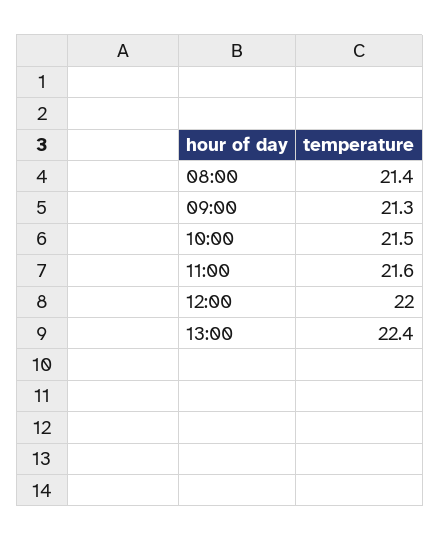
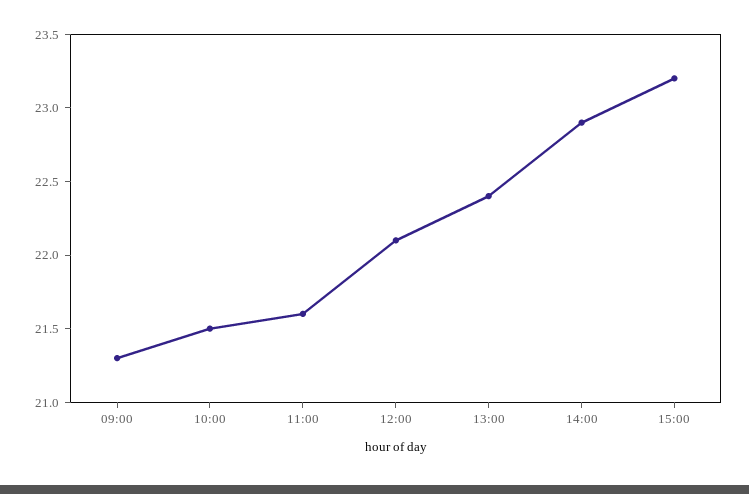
08:00: 21.4 -> none
12:00: 22 -> 22.1
14:00: none -> 22.9
15:00: none -> 23.2

